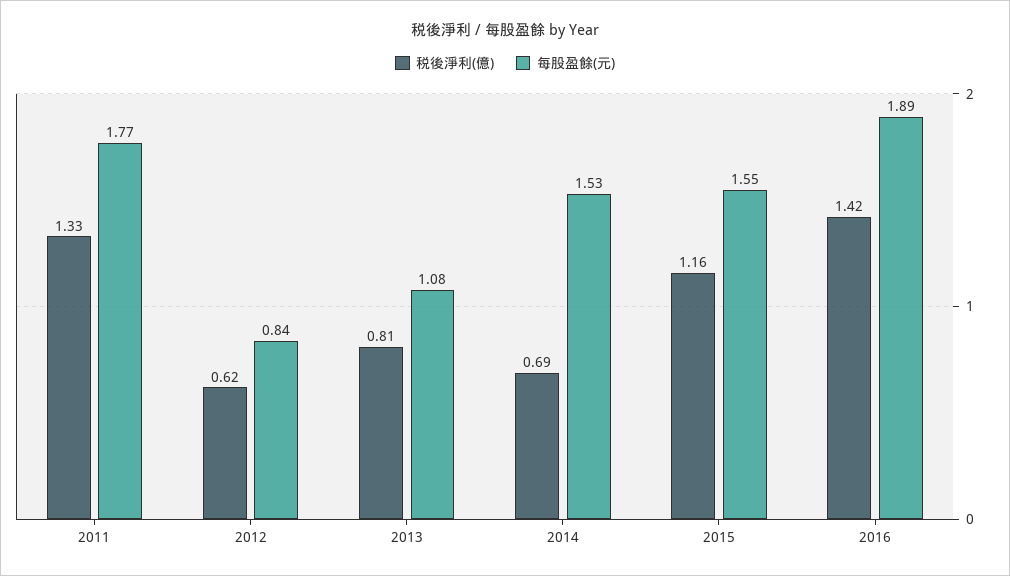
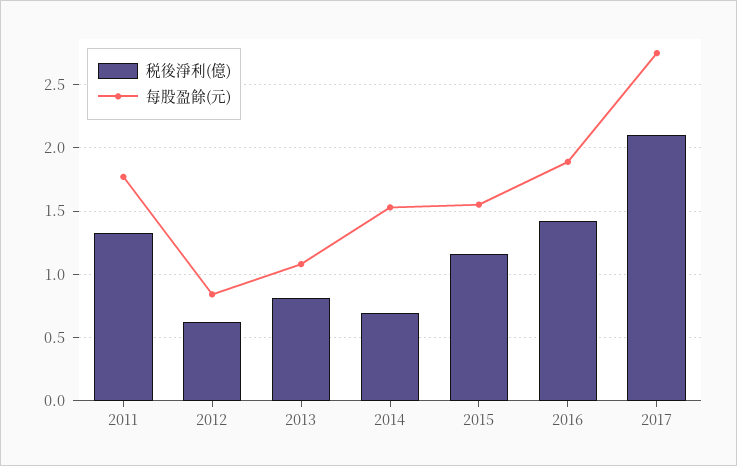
税後淨利(億), 2017: none -> 2.1
每股盈餘(元), 2017: none -> 2.75

